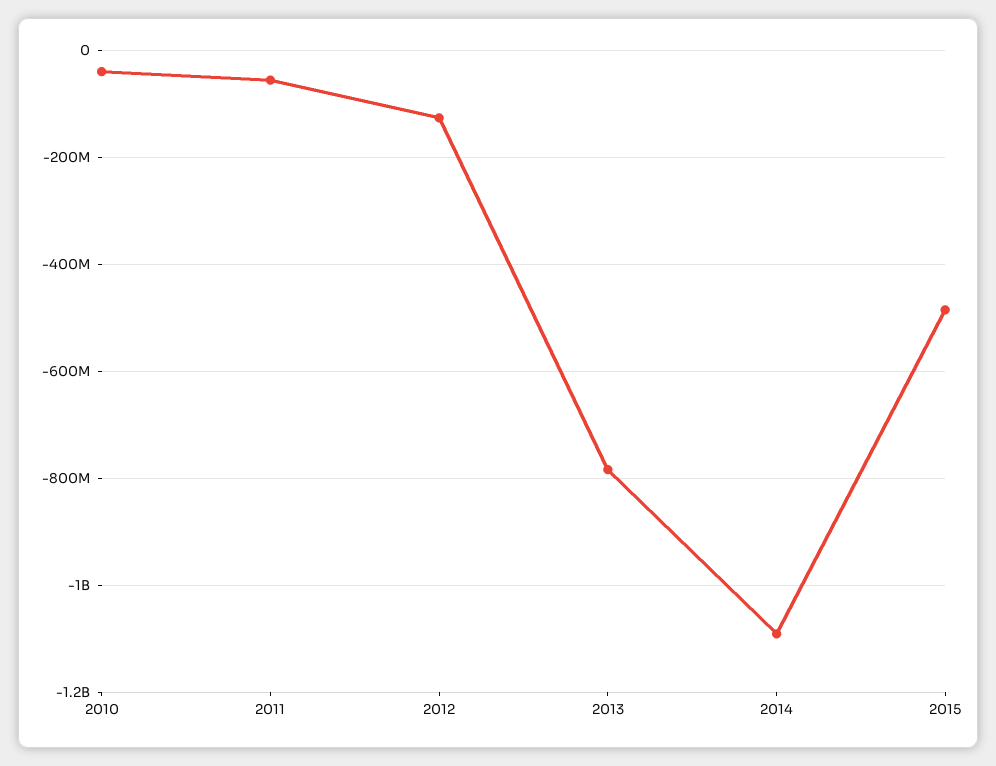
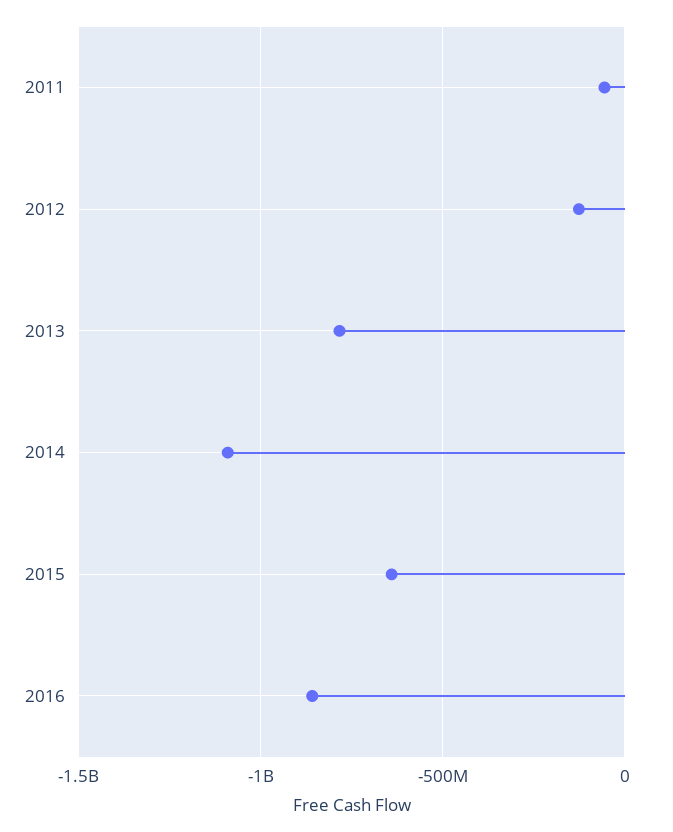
2010: -40000000 -> none
2015: -480000000 -> -650000000
2016: none -> -850000000

